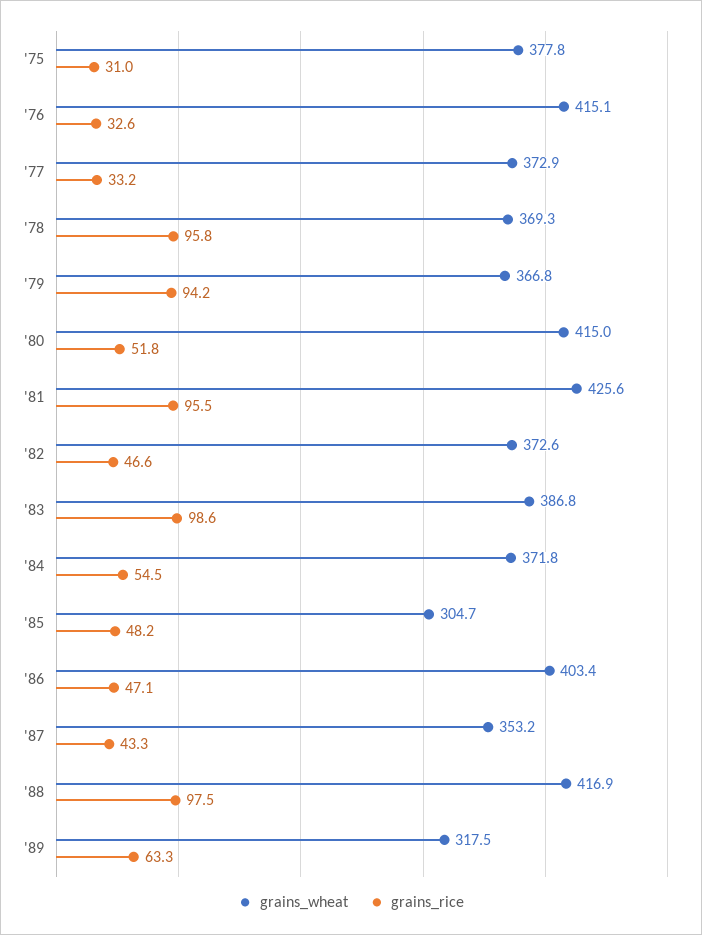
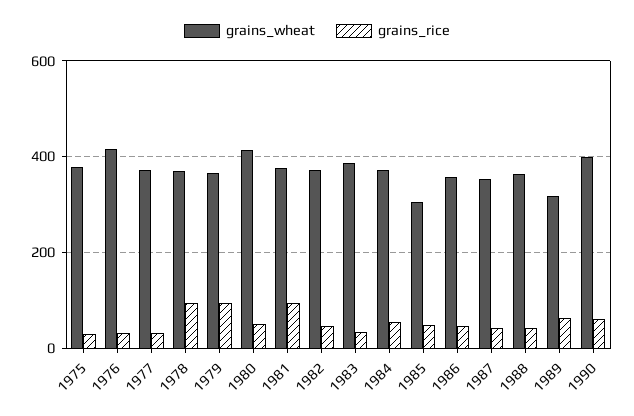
grains_wheat, '81: 425.6 -> 380
grains_rice, '83: 98.6 -> 40
grains_wheat, '86: 403.4 -> 360
grains_wheat, '88: 416.9 -> 360
grains_rice, '88: 97.5 -> 40
grains_wheat, 1990: none -> 400
grains_rice, 1990: none -> 60

